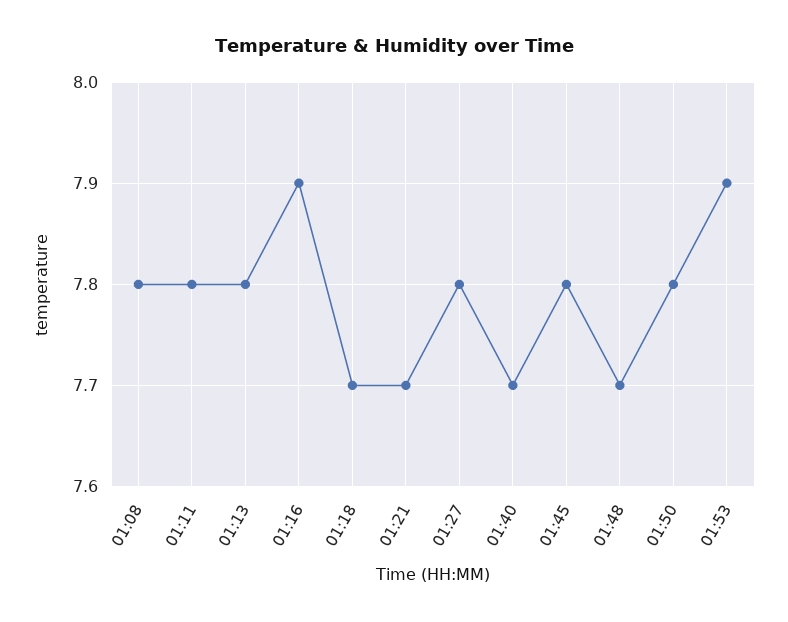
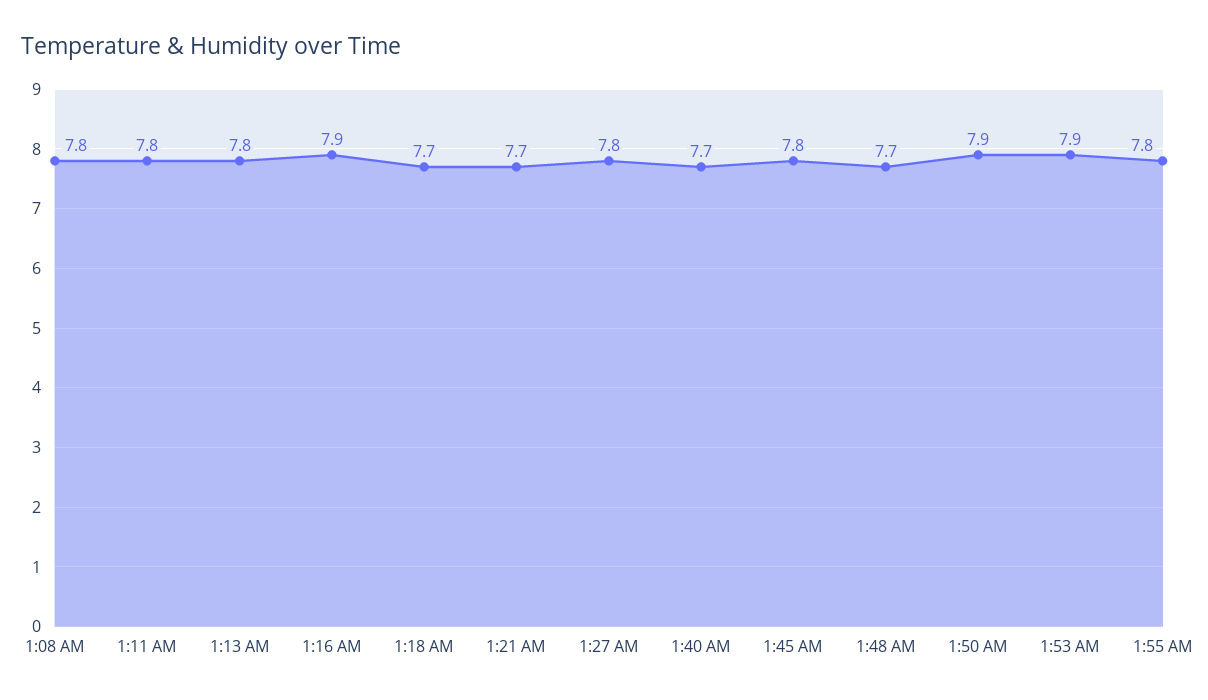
01:50: 7.8 -> 7.9
1:55 AM: none -> 7.8

